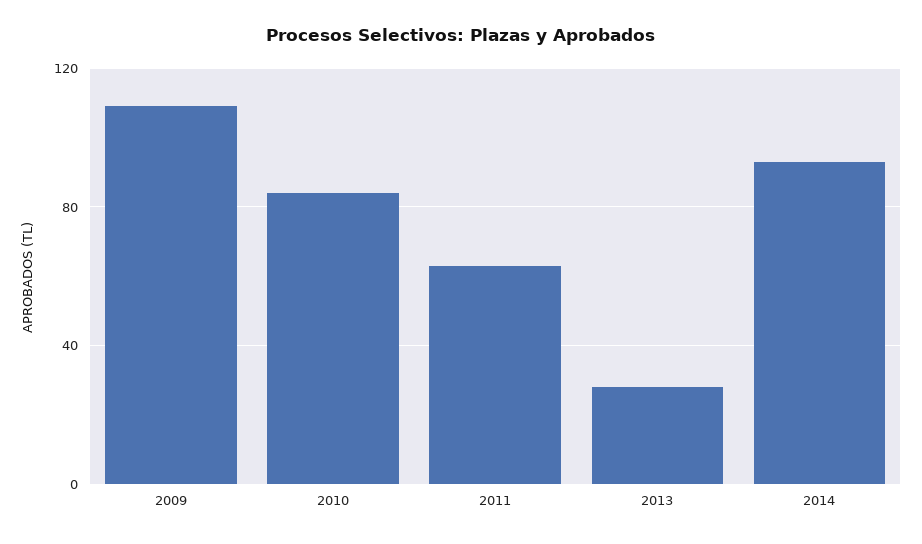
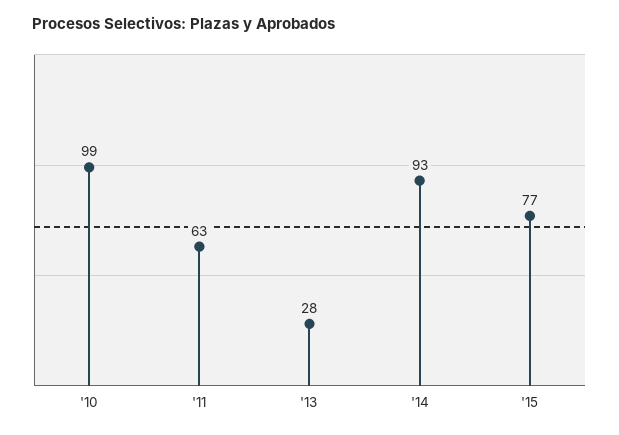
2009: 110 -> none
2010: 85 -> 99
'15: none -> 77

